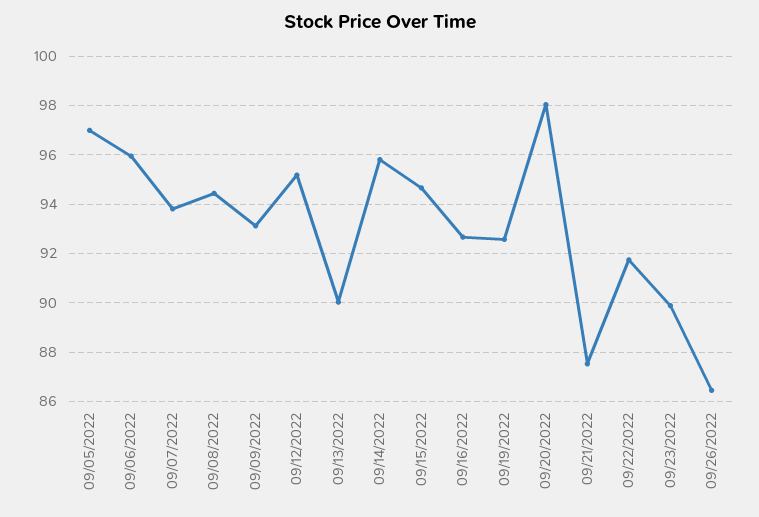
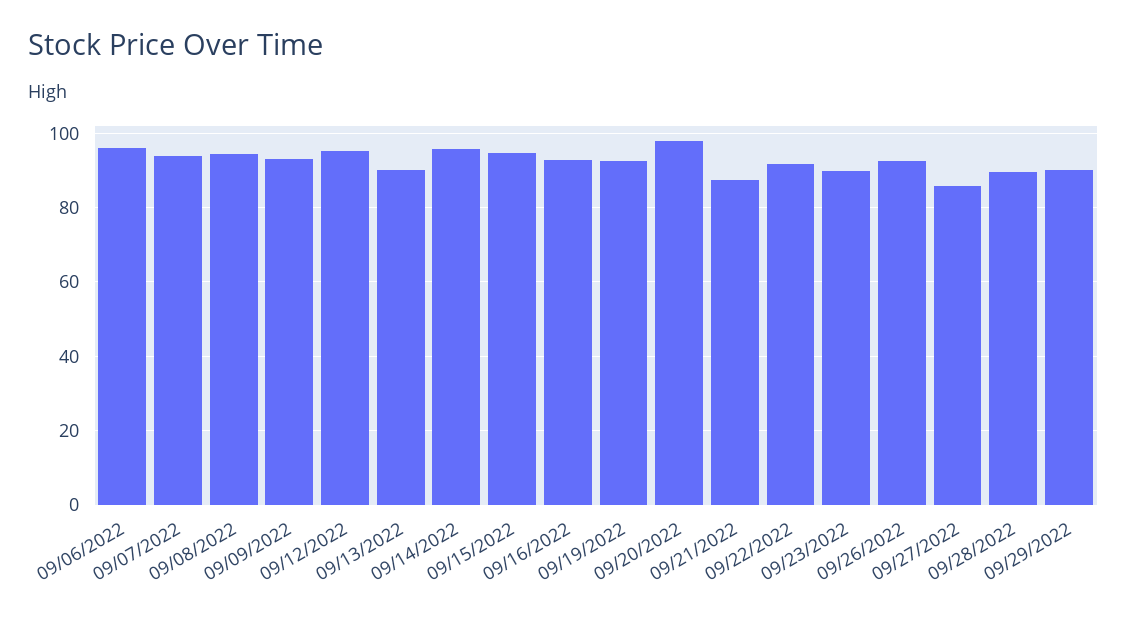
09/05/2022: 97 -> none
09/26/2022: 86.5 -> 92
09/27/2022: none -> 86
09/28/2022: none -> 90
09/29/2022: none -> 90

